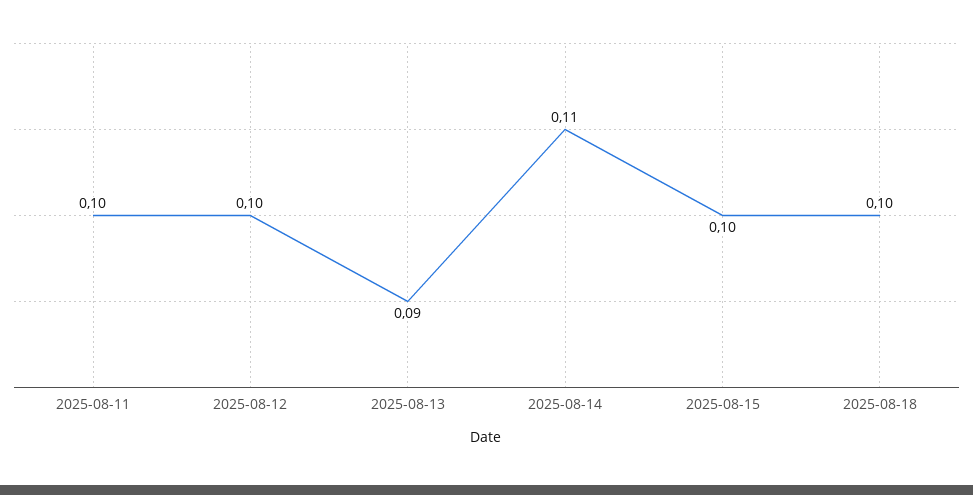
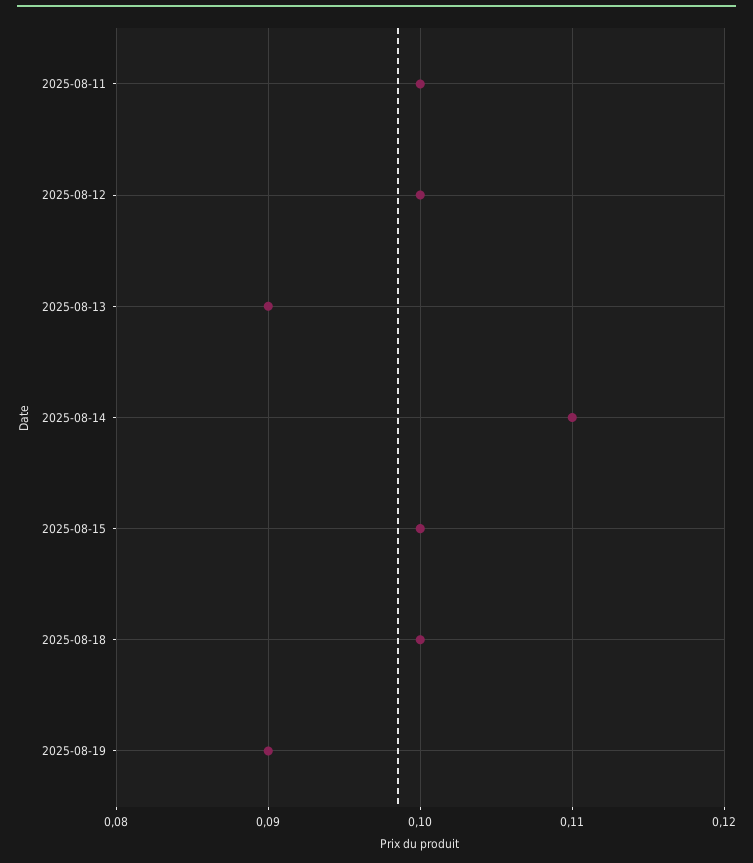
2025-08-19: none -> 0.09

